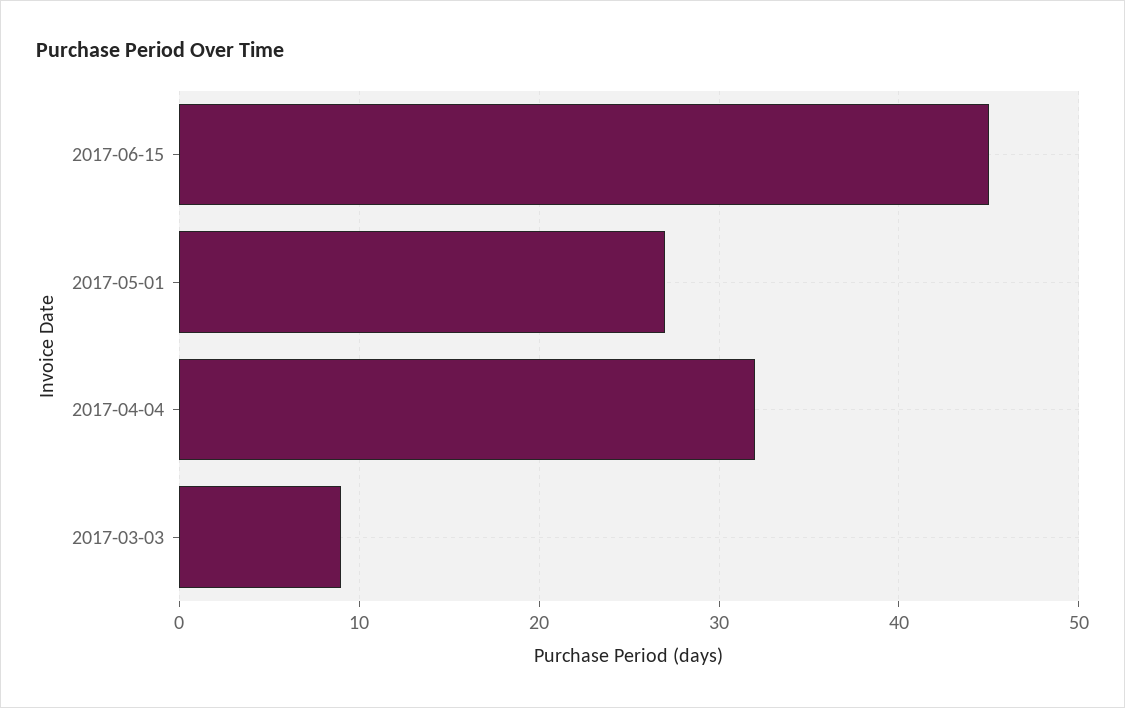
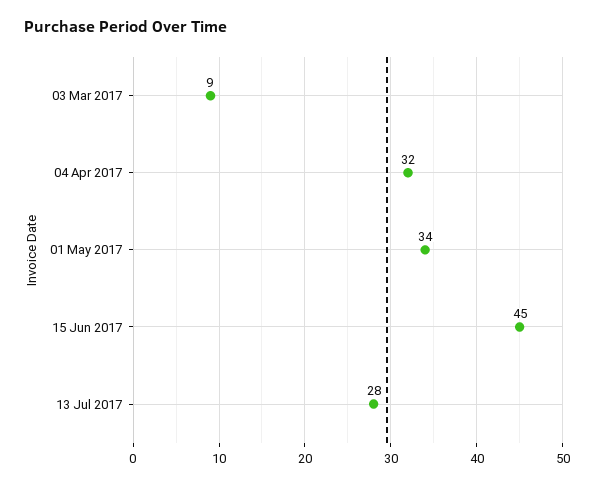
2017-05-01: 27 -> 34
13 Jul 2017: none -> 28

